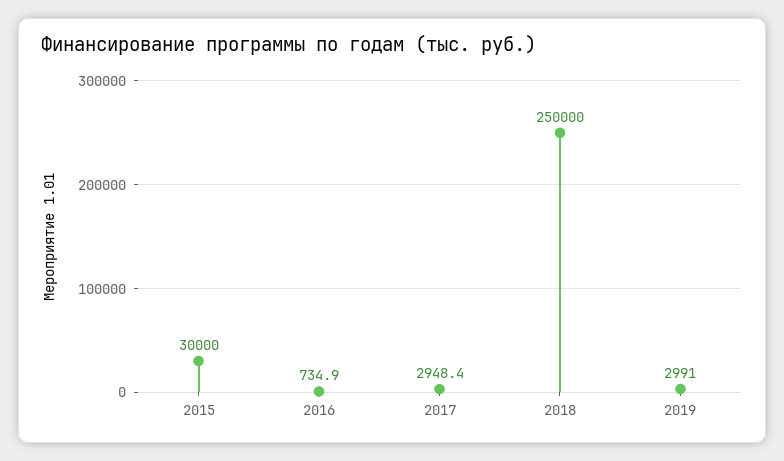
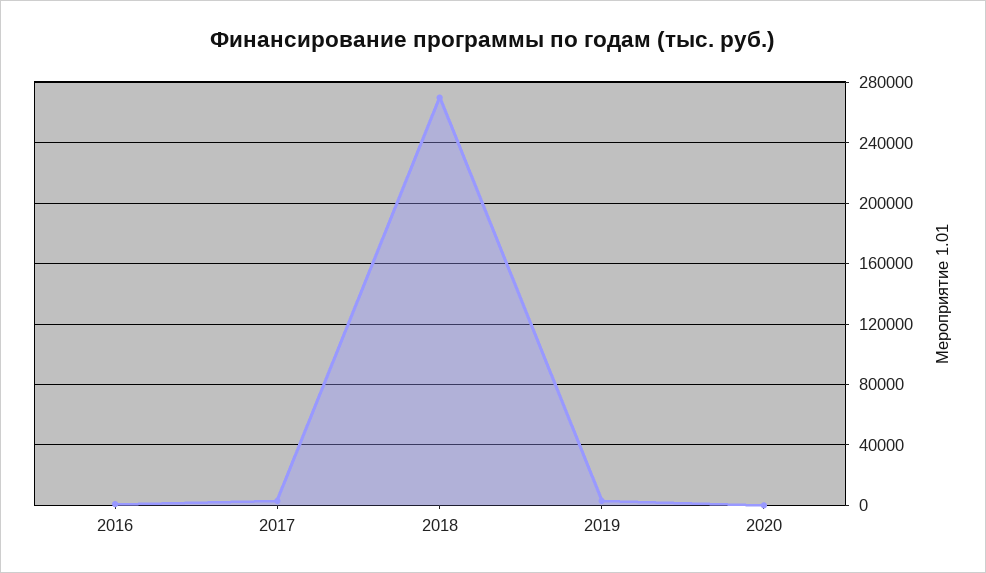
2015: 30000 -> none
2018: 250000 -> 270000
2020: none -> 0

